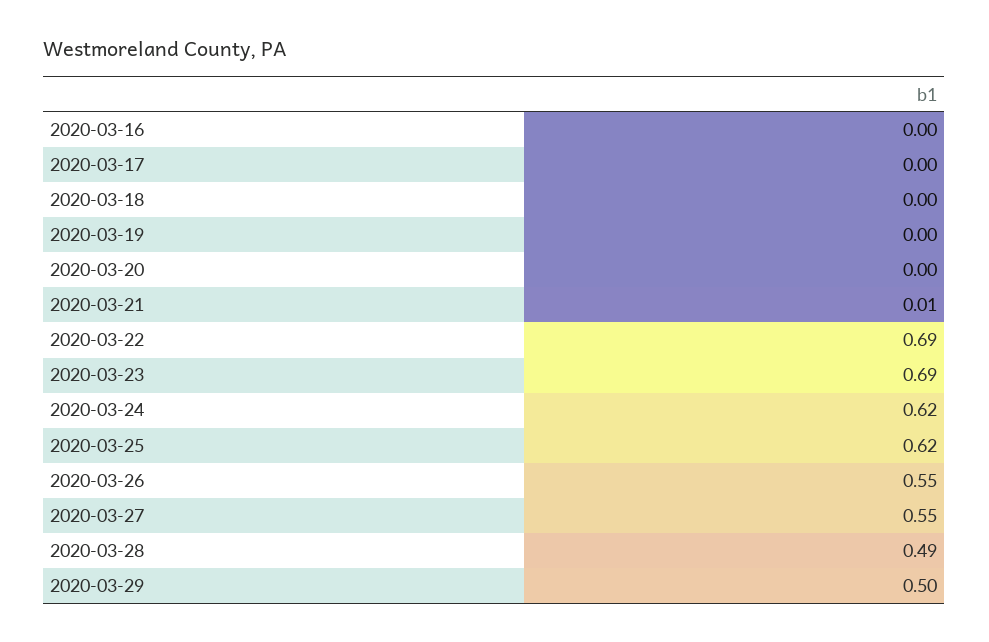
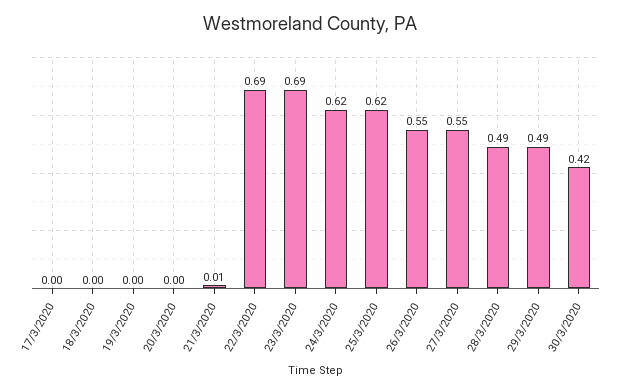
2020-03-16: 0 -> none
2020-03-29: 0.5 -> 0.49
30/3/2020: none -> 0.42

